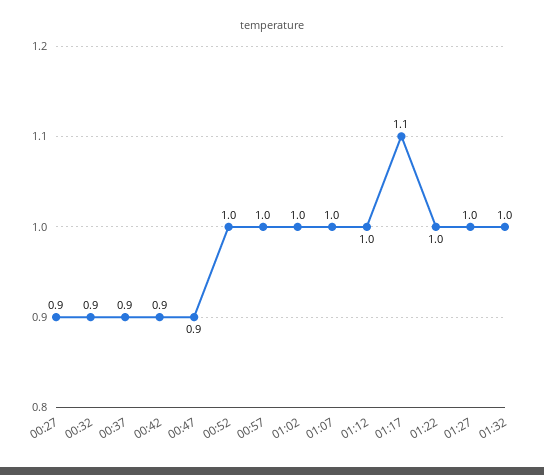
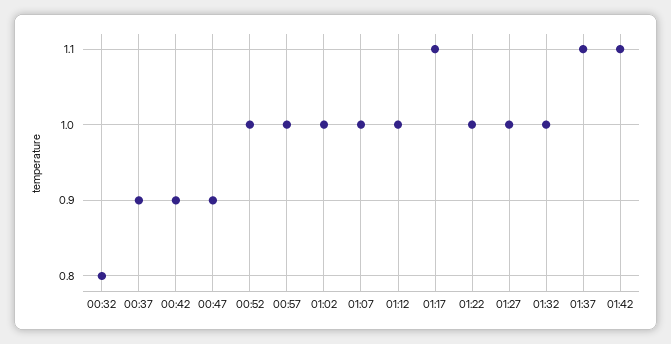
00:27: 0.9 -> none
00:32: 0.9 -> 0.8
01:37: none -> 1.1
01:42: none -> 1.1

